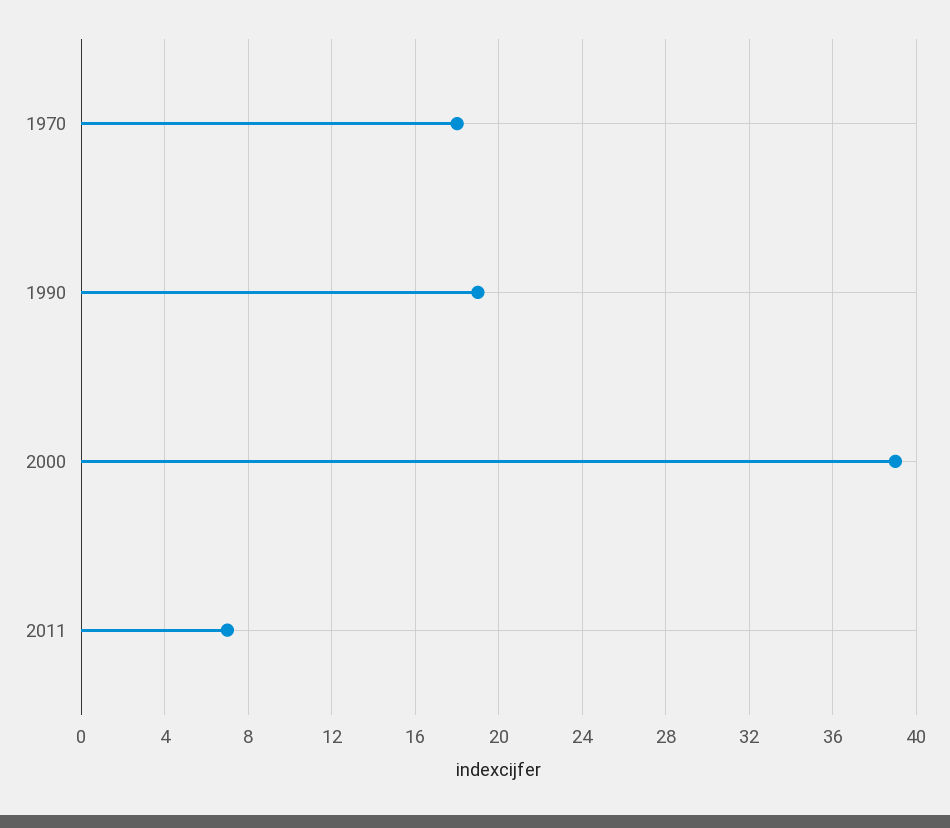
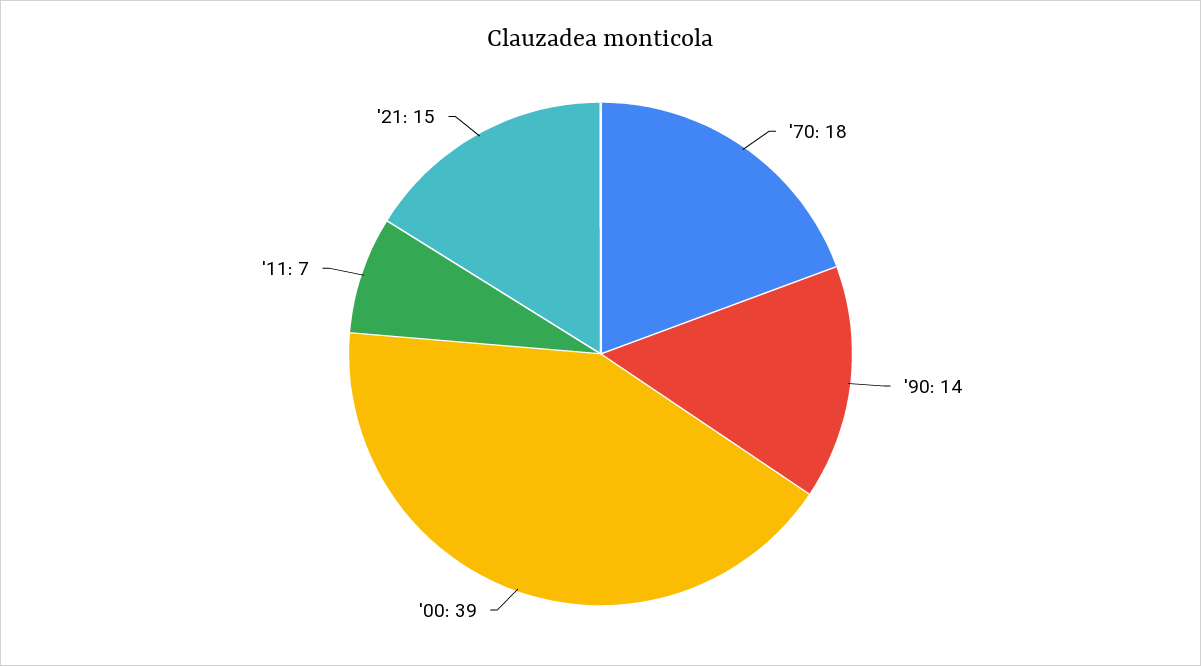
1990: 19 -> 14
'21: none -> 15

